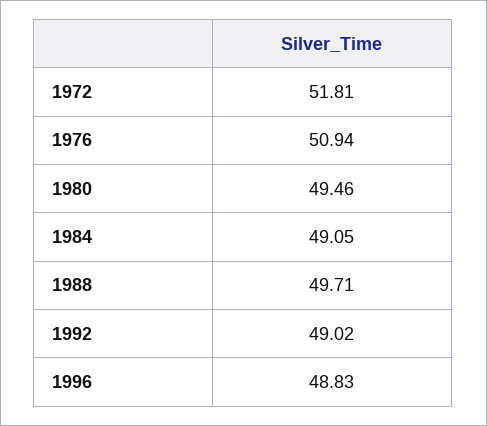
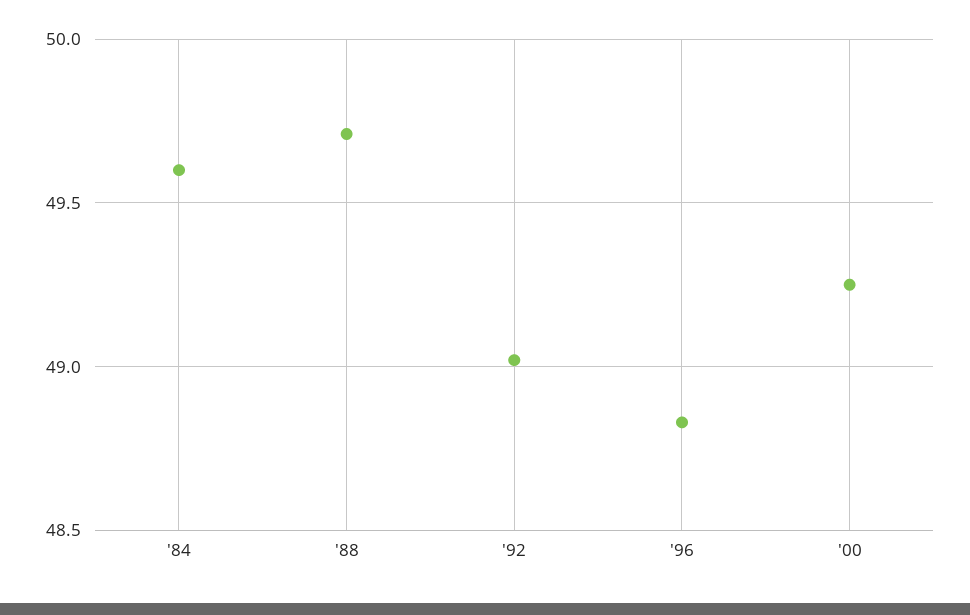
1972: 51.81 -> none
1976: 50.94 -> none
1980: 49.46 -> none
1984: 49.05 -> 49.6
'00: none -> 49.25

